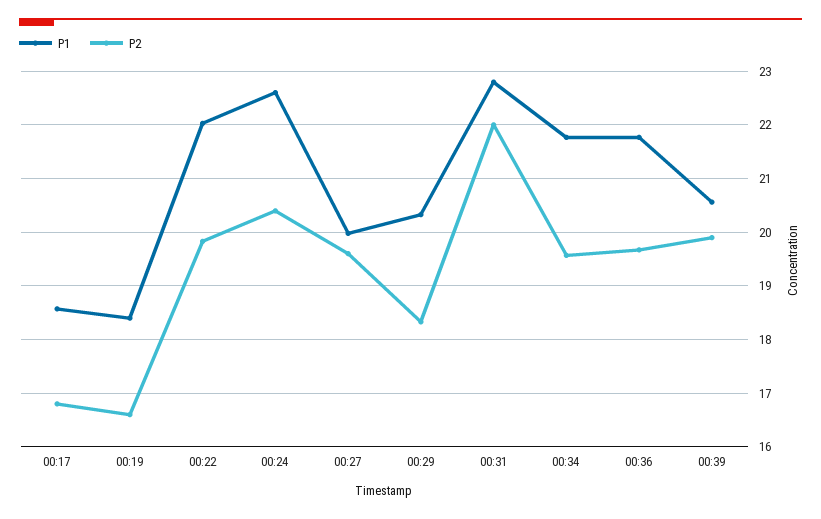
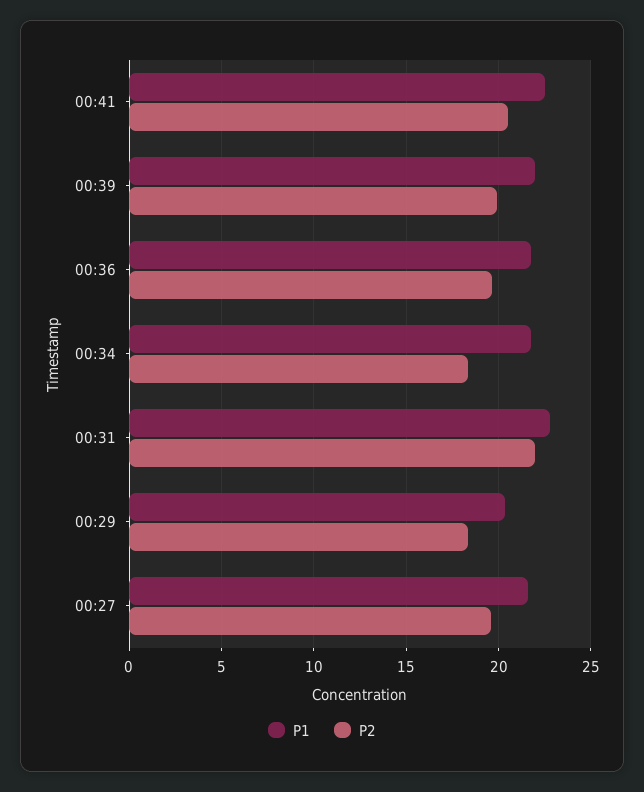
P1, 00:17: 18.6 -> none
P2, 00:17: 16.8 -> none
P1, 00:19: 18.4 -> none
P2, 00:19: 16.6 -> none
P1, 00:22: 22 -> none
P2, 00:22: 19.8 -> none
P1, 00:24: 22.6 -> none
P2, 00:24: 20.4 -> none
P1, 00:27: 20 -> 21.5
P2, 00:34: 19.6 -> 18.5
P1, 00:39: 20.6 -> 22
P1, 00:41: none -> 22.5
P2, 00:41: none -> 20.5

